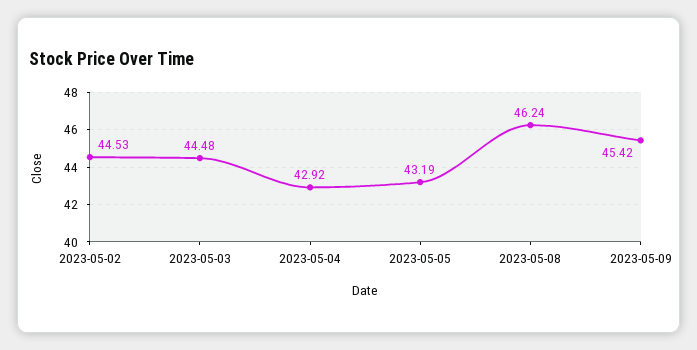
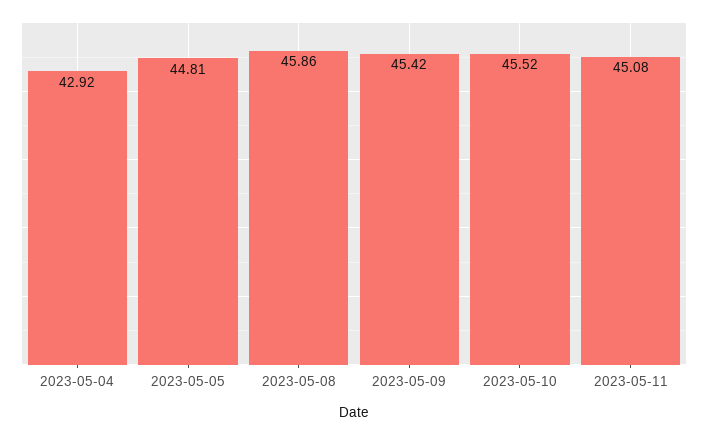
2023-05-02: 44.53 -> none
2023-05-03: 44.48 -> none
2023-05-05: 43.19 -> 44.81
2023-05-08: 46.24 -> 45.86
2023-05-10: none -> 45.52
2023-05-11: none -> 45.08

